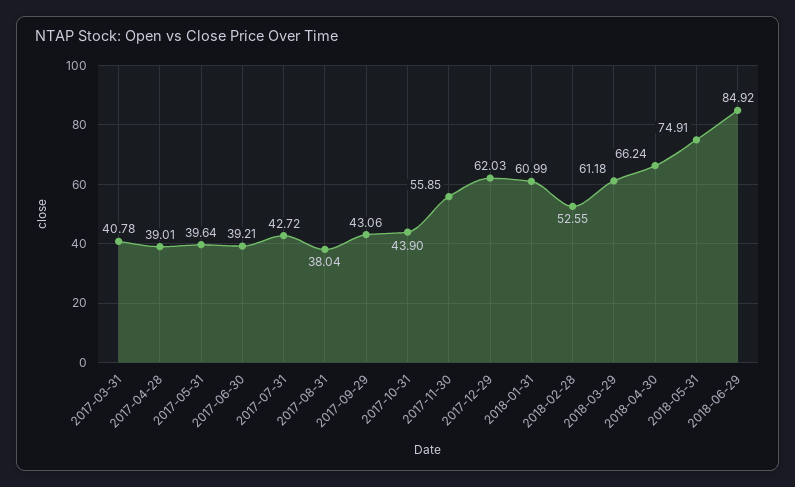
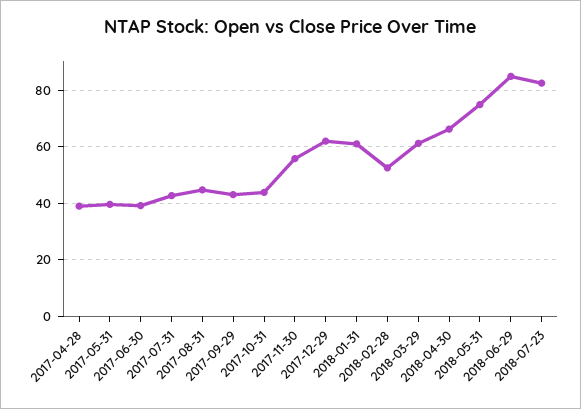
2017-03-31: 40.78 -> none
2017-08-31: 38.04 -> 45
2018-07-23: none -> 82.5

